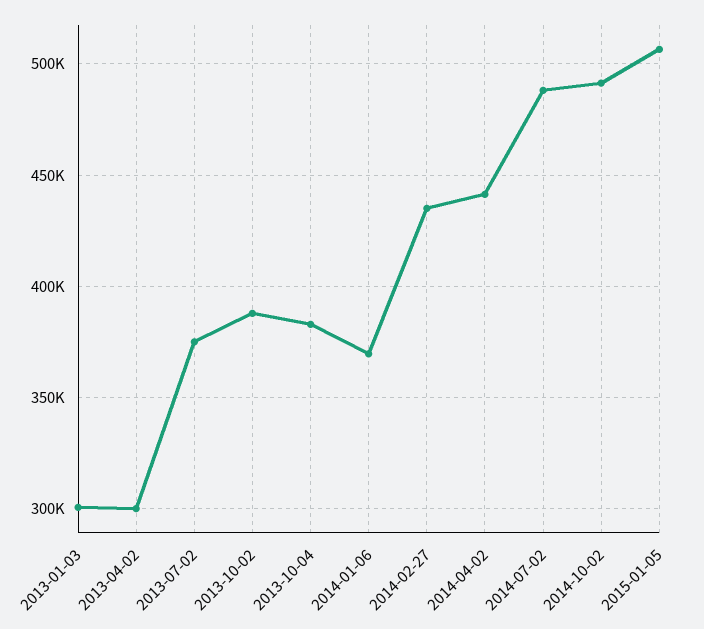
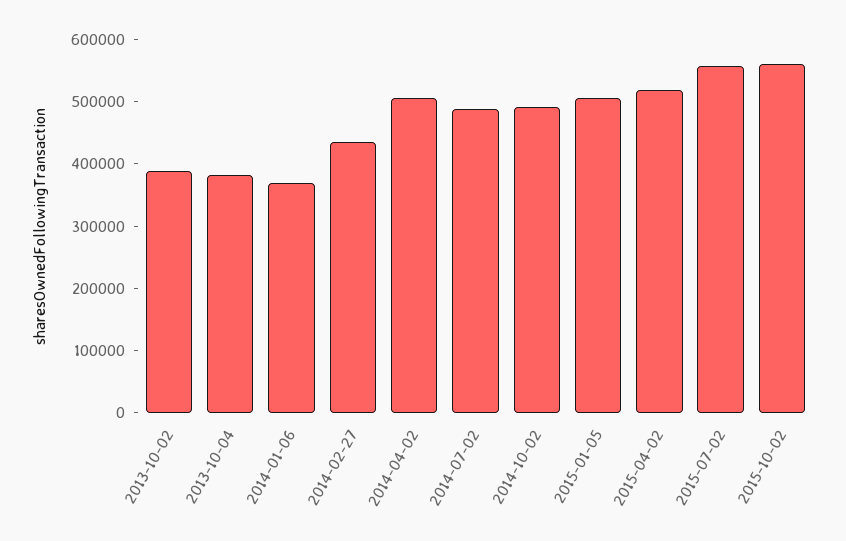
2013-01-03: 300000 -> none
2013-04-02: 300000 -> none
2013-07-02: 375000 -> none
2014-04-02: 440000 -> 500000
2015-04-02: none -> 520000
2015-07-02: none -> 560000
2015-10-02: none -> 560000

